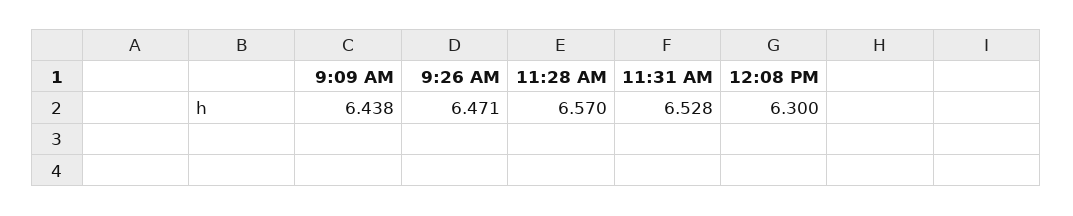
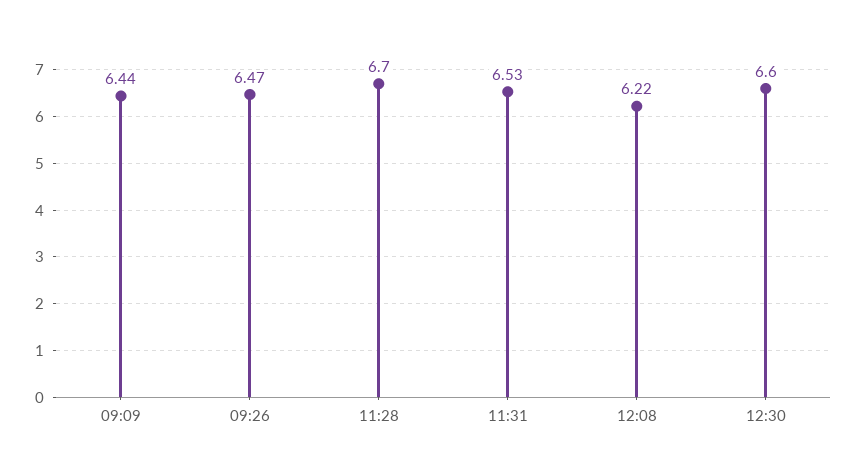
11:28 AM: 6.57 -> 6.7
12:08 PM: 6.3 -> 6.22
12:30: none -> 6.6

